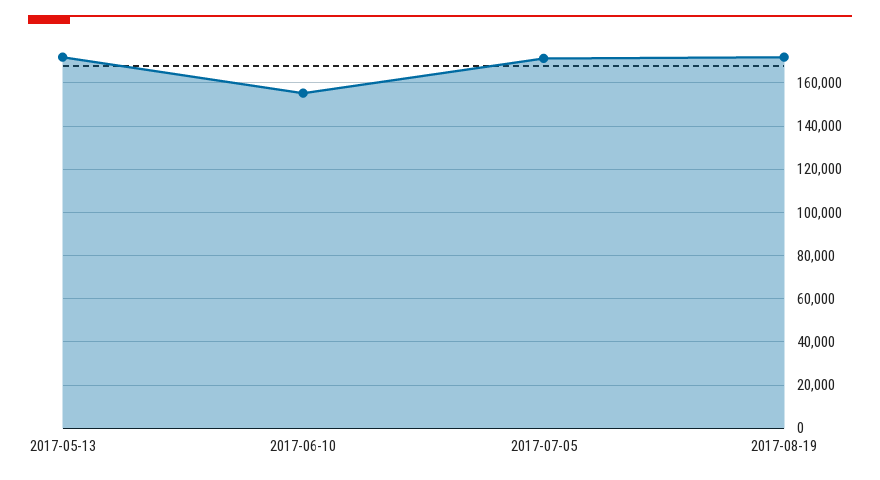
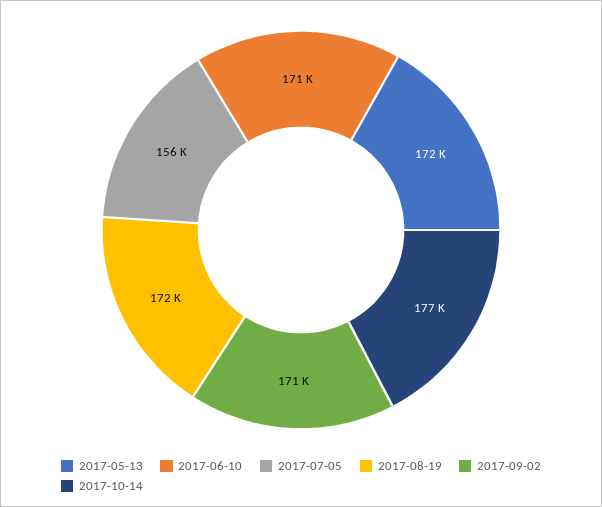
2017-06-10: 155000 -> 171000
2017-07-05: 170000 -> 156000
2017-09-02: none -> 171000
2017-10-14: none -> 177000

